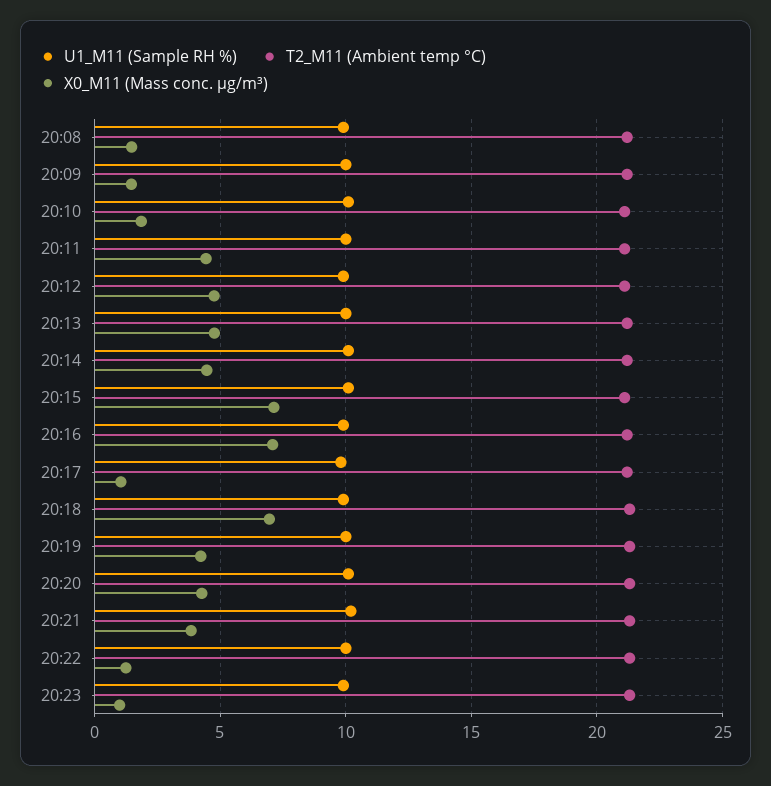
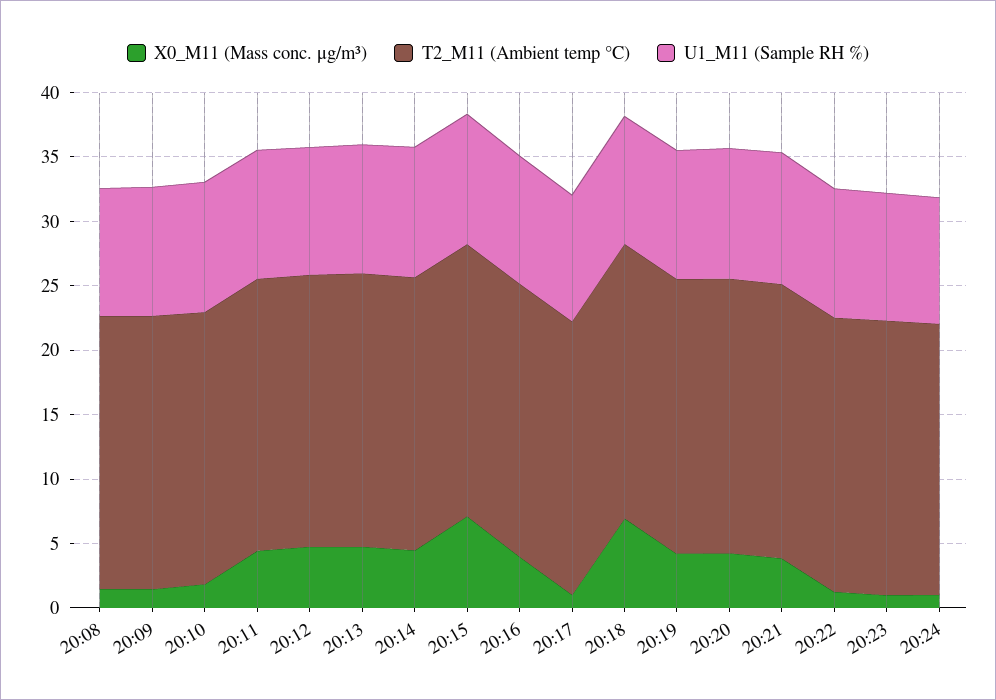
X0_M11 (Mass conc. μg/m³), 20:16: 7 -> 4
X0_M11 (Mass conc. μg/m³), 20:24: none -> 1
T2_M11 (Ambient temp °C), 20:24: none -> 21
U1_M11 (Sample RH %), 20:24: none -> 10

